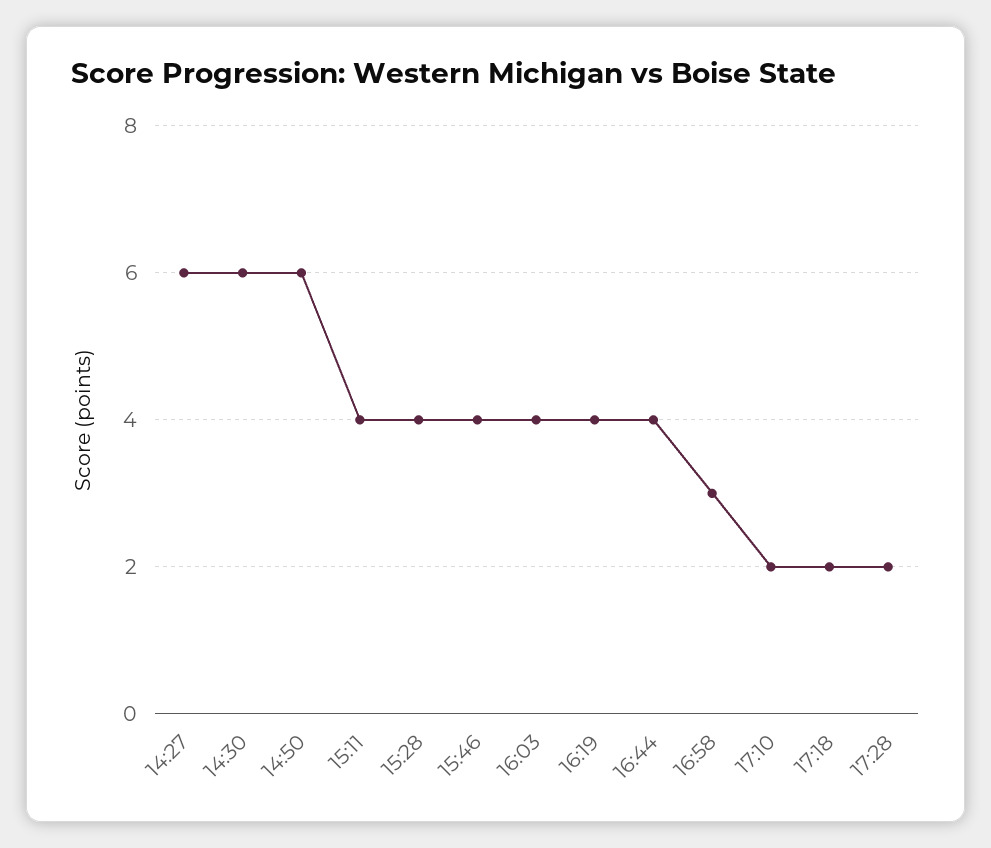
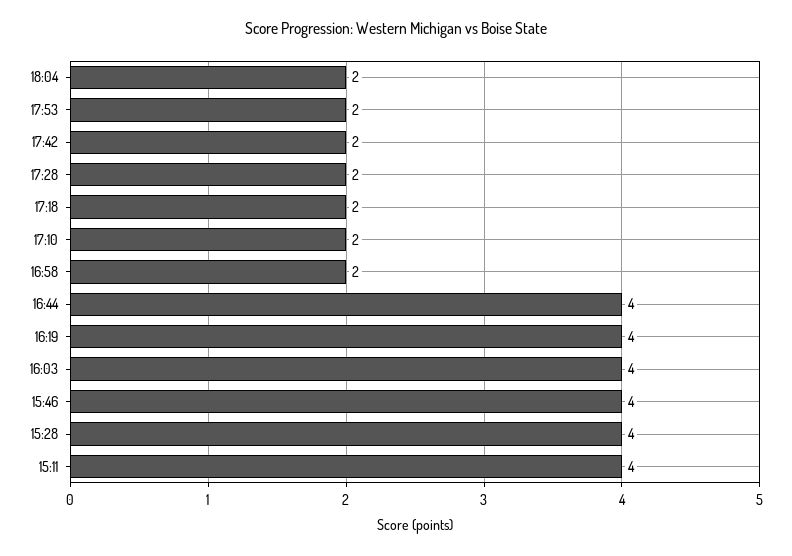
14:27: 6 -> none
14:30: 6 -> none
14:50: 6 -> none
16:58: 3 -> 2
18:04: none -> 2
17:53: none -> 2
17:42: none -> 2

